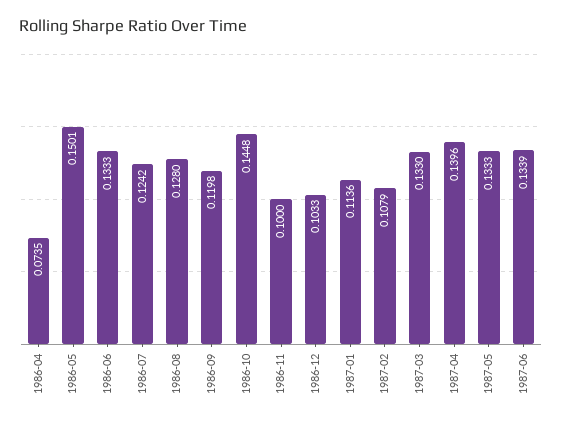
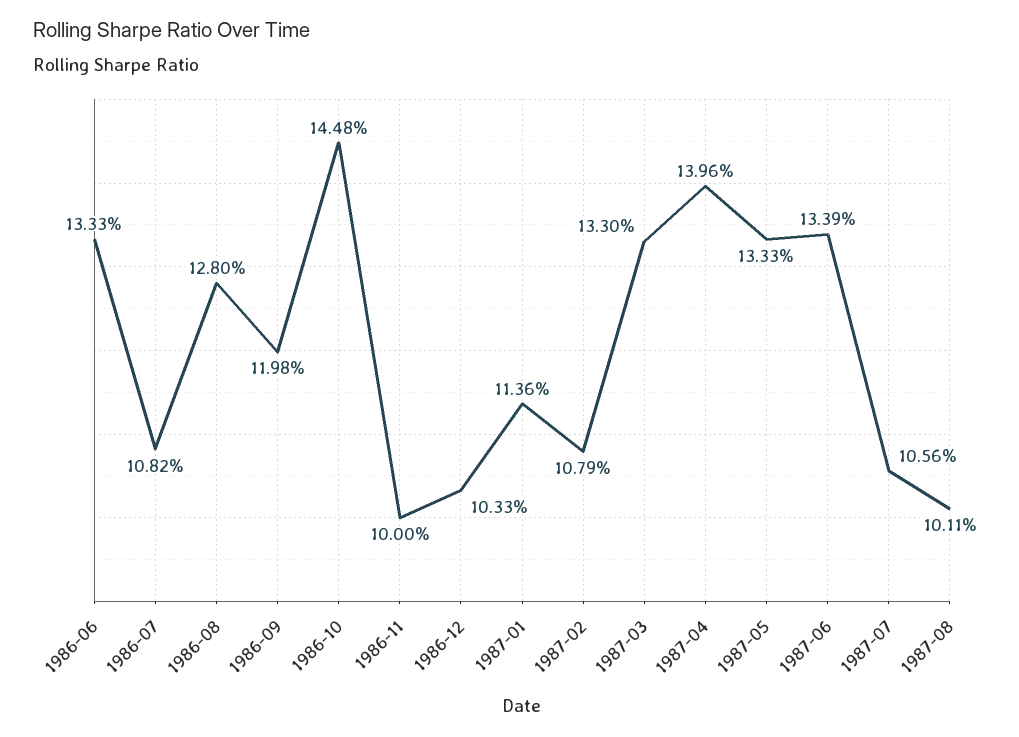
1986-04: 0.0735 -> none
1986-05: 0.1501 -> none
1986-07: 0.1242 -> 0.1082
1987-07: none -> 0.1056
1987-08: none -> 0.1011

